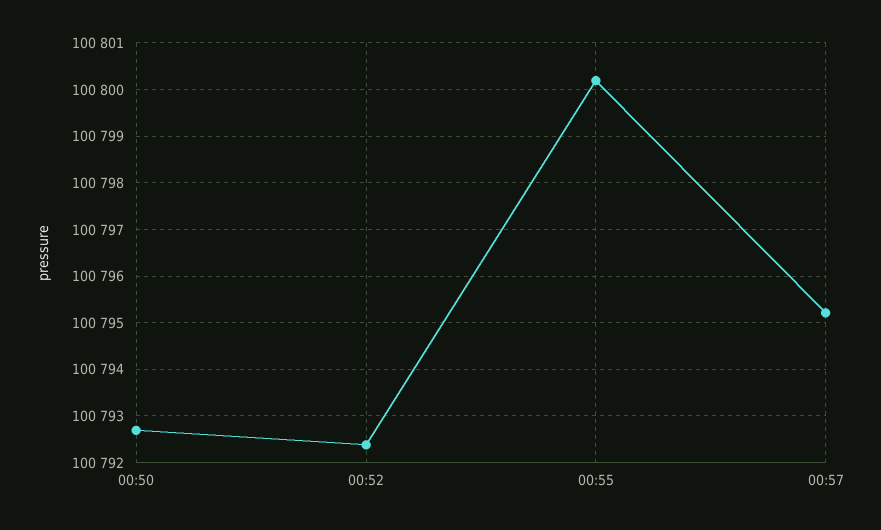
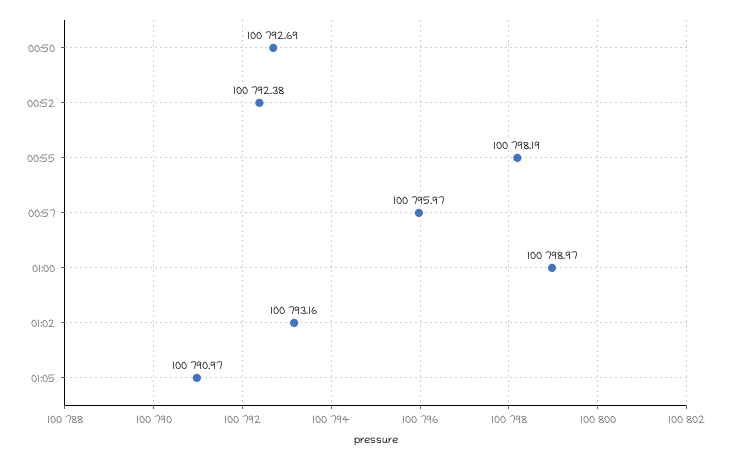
00:55: 100800.2 -> 100798.19
00:57: 100795.2 -> 100795.97
01:00: none -> 100798.97
01:02: none -> 100793.16
01:05: none -> 100790.97

